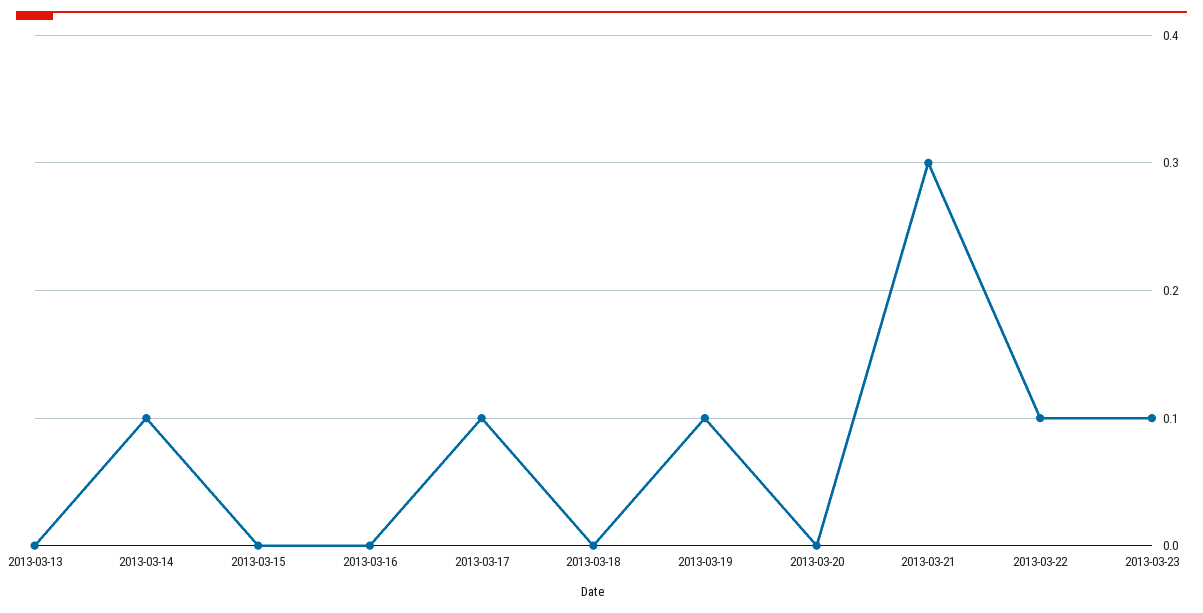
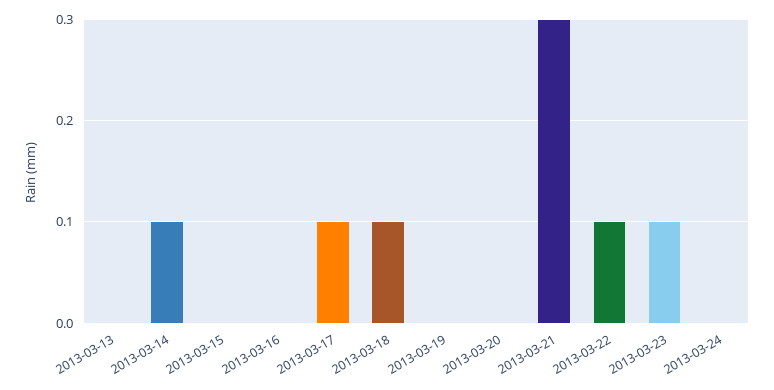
2013-03-18: 0 -> 0.1
2013-03-19: 0.1 -> 0
2013-03-24: none -> 0

